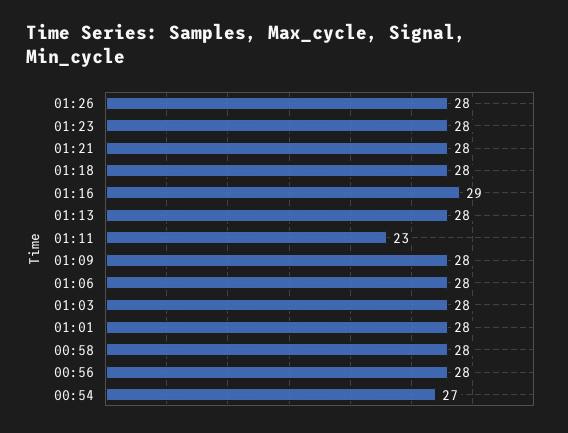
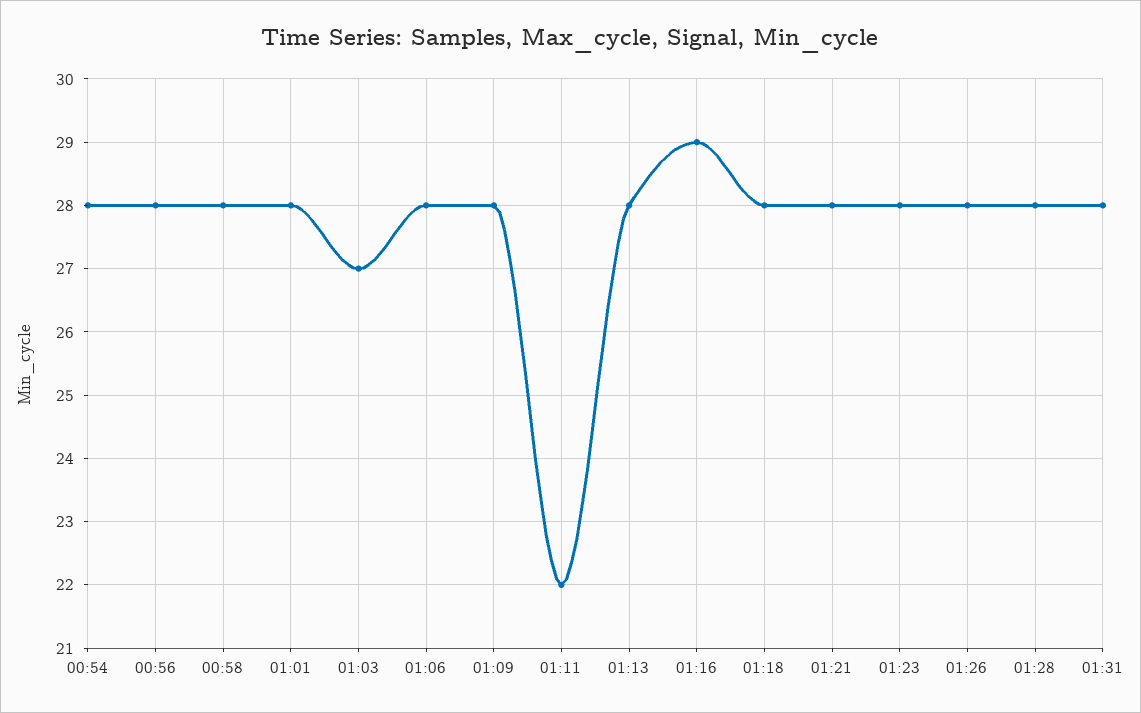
01:11: 23 -> 22
01:03: 28 -> 27
00:54: 27 -> 28
01:28: none -> 28
01:31: none -> 28

